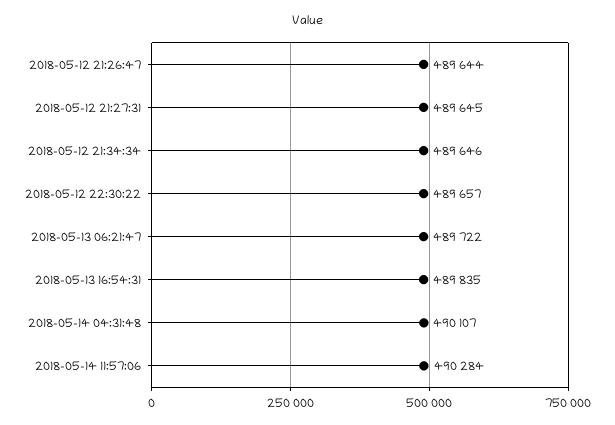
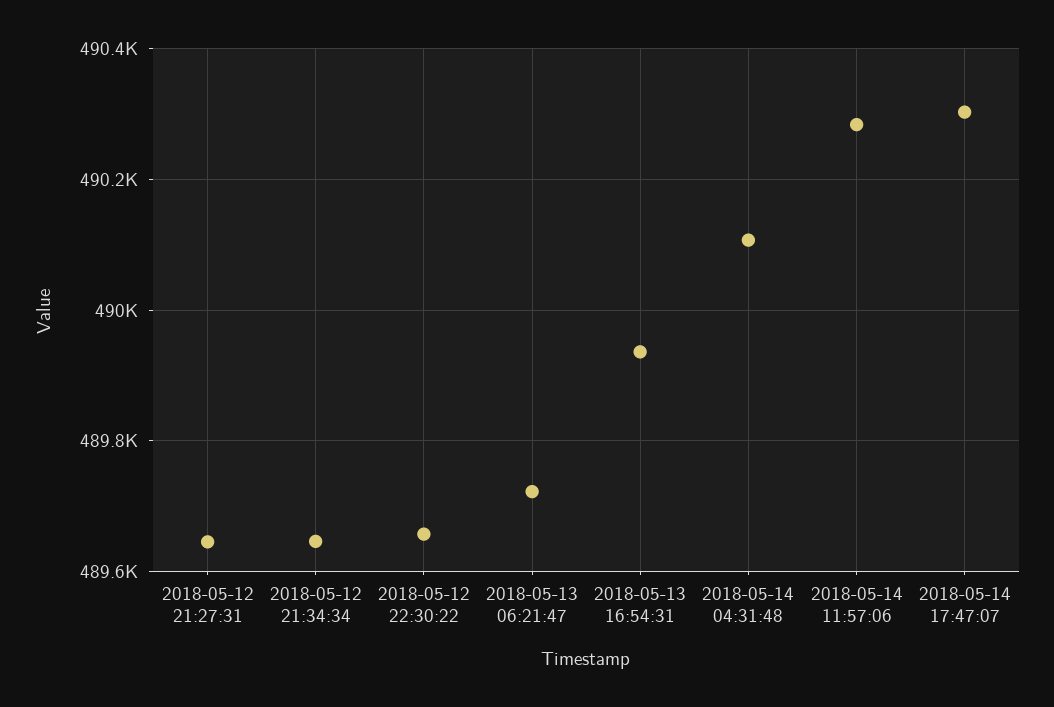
2018-05-12 21:26:47: 489644 -> none
2018-05-13 16:54:31: 489835 -> 489940
2018-05-14 17:47:07: none -> 490300

